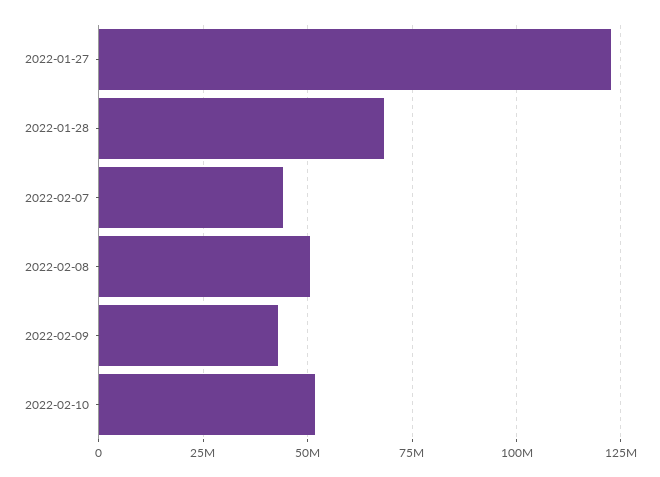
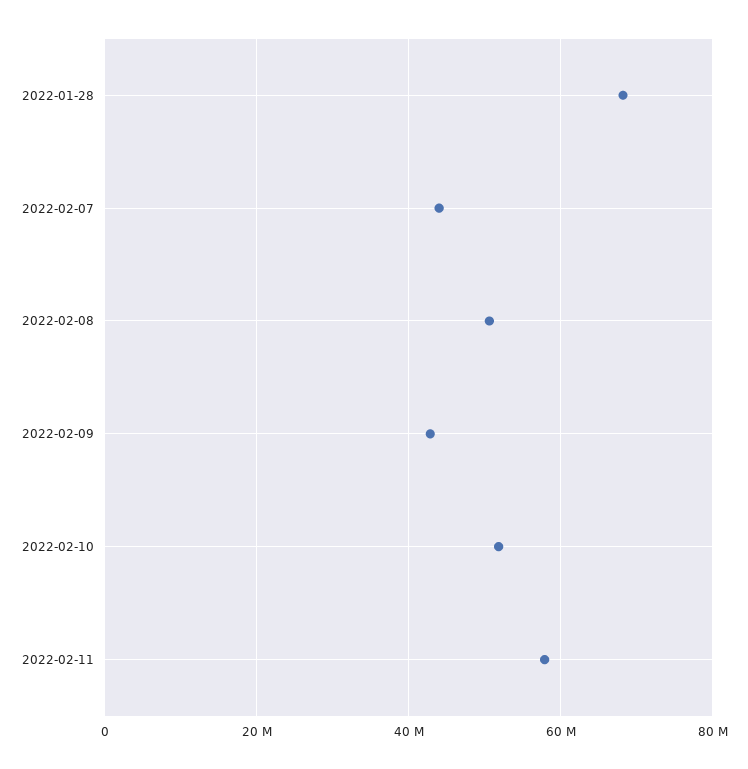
2022-01-27: 122500000 -> none
2022-02-11: none -> 58000000

